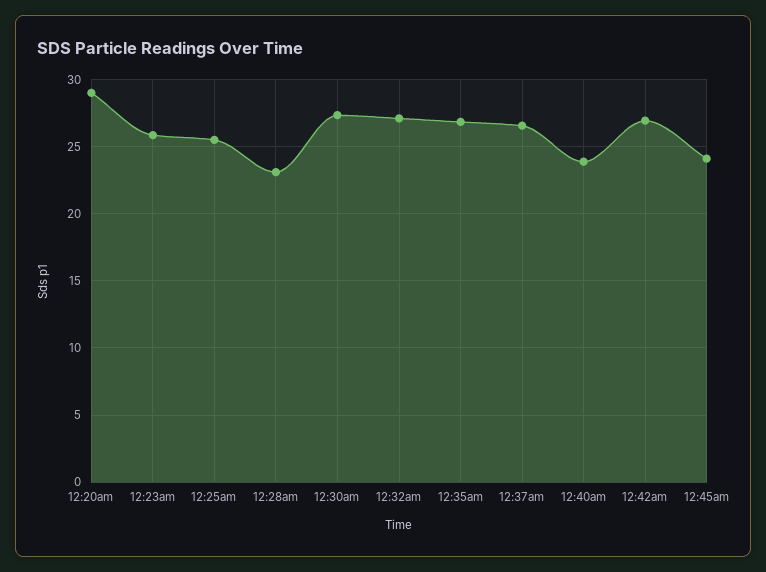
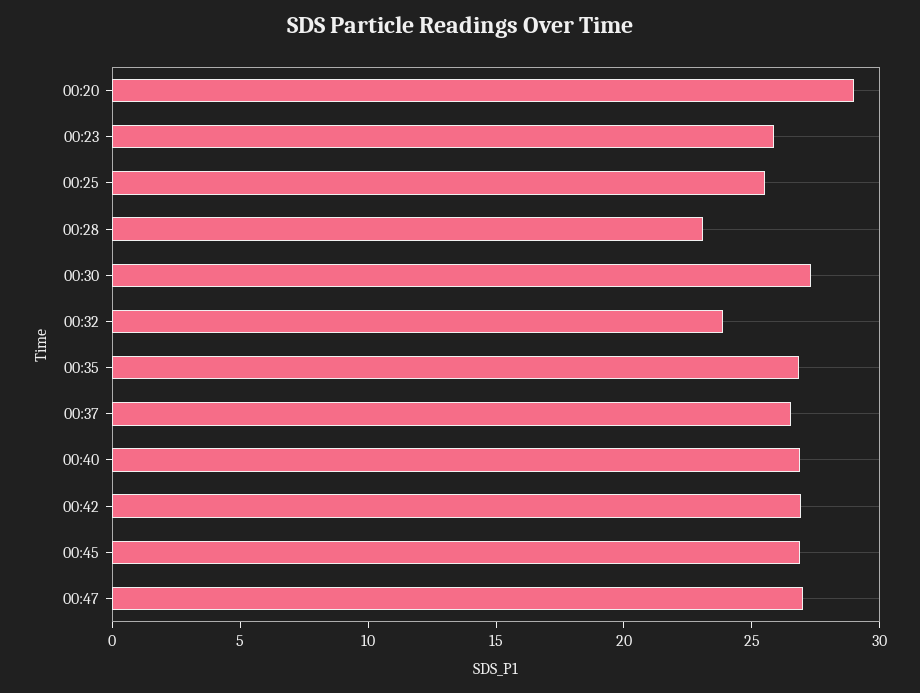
12:32am: 27 -> 24
12:40am: 24 -> 27
12:45am: 24 -> 27
00:47: none -> 27

